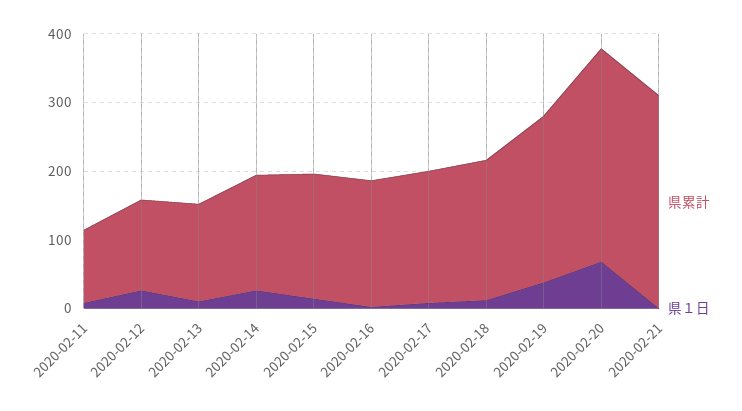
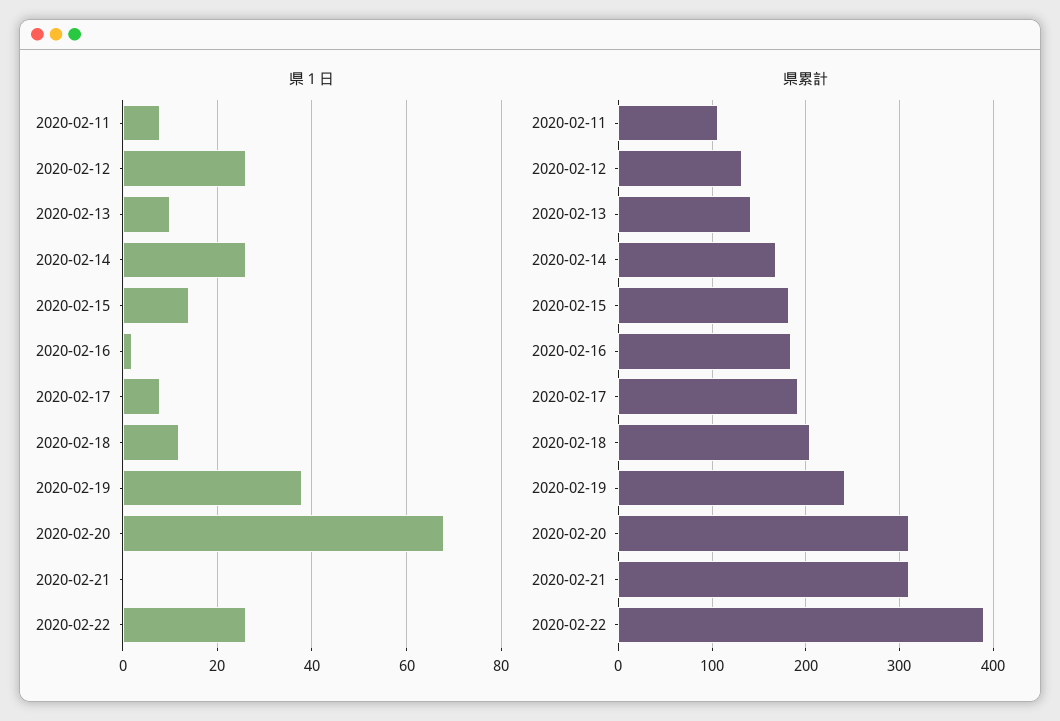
県１日, 2020-02-22: none -> 25
県累計, 2020-02-22: none -> 390

